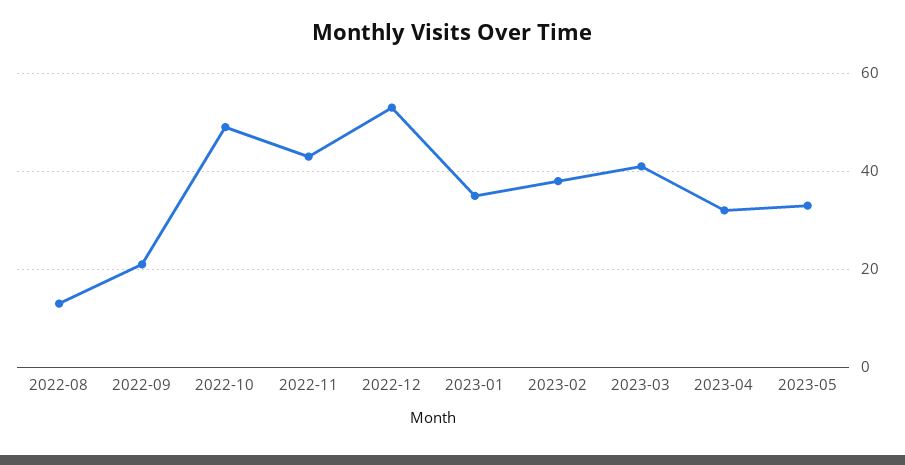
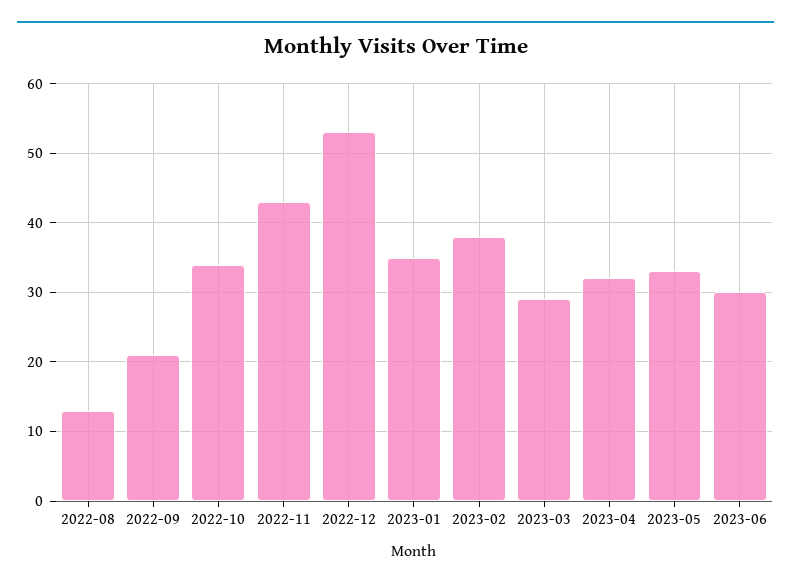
2022-10: 50 -> 34
2023-03: 40 -> 29
2023-06: none -> 30

